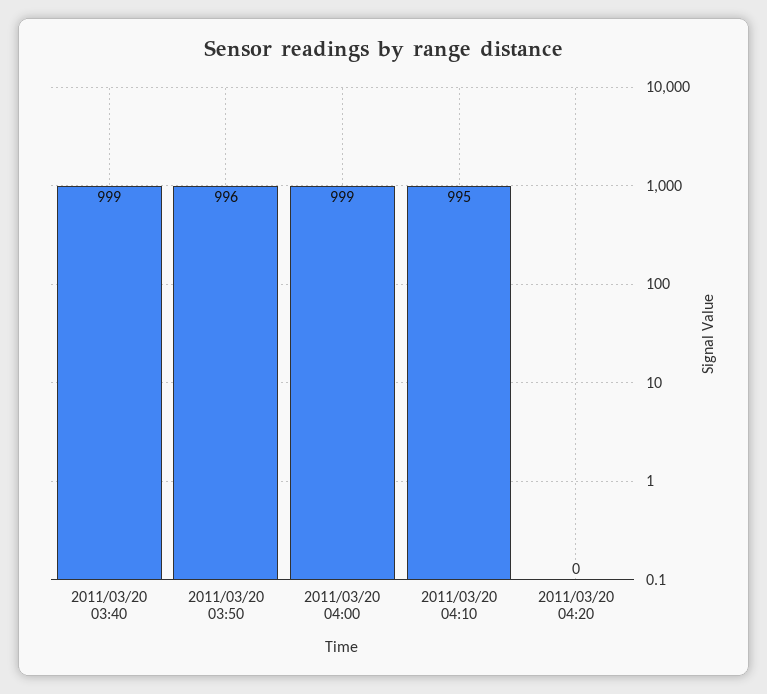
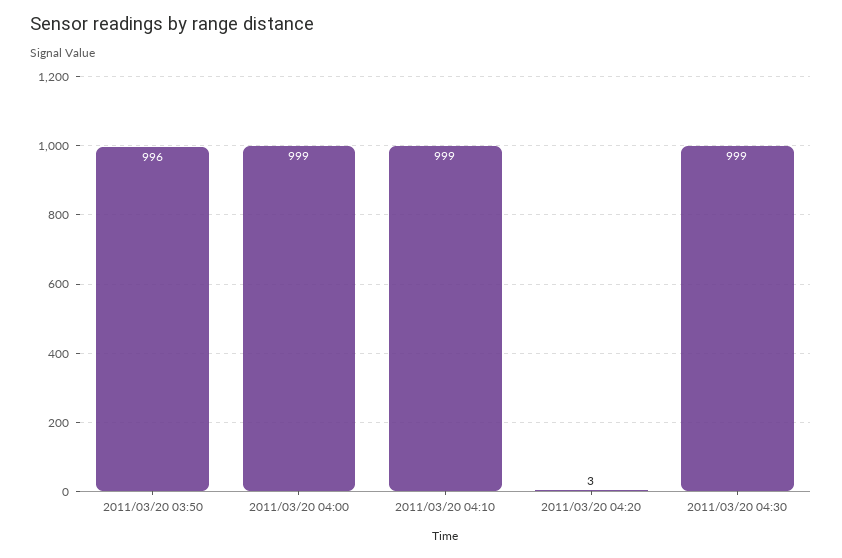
2011/03/20 03:40: 999 -> none
2011/03/20 04:10: 995 -> 999
2011/03/20 04:20: 0 -> 3
2011/03/20 04:30: none -> 999

